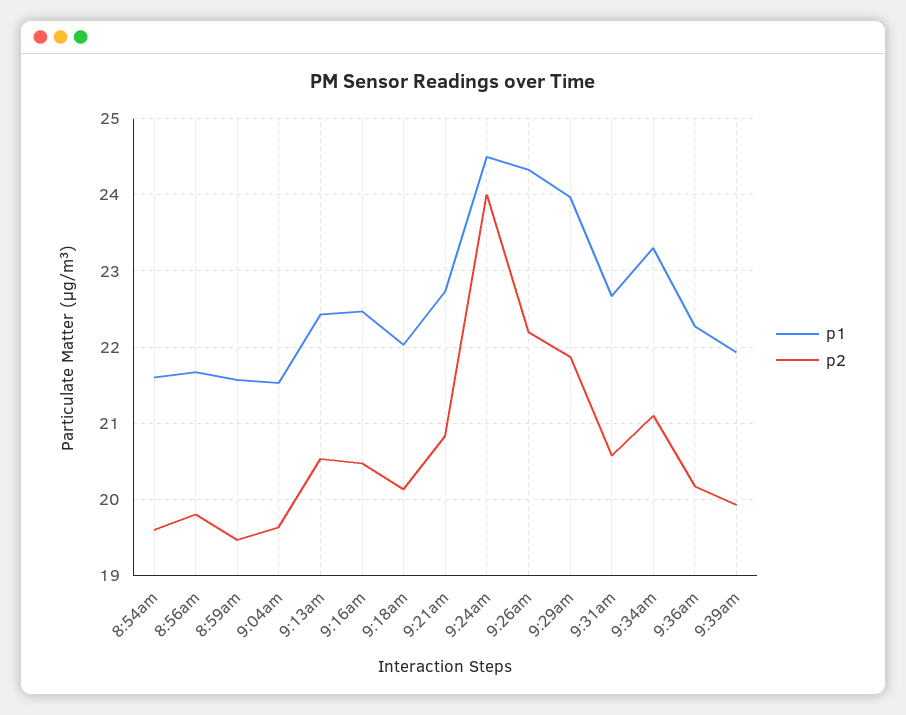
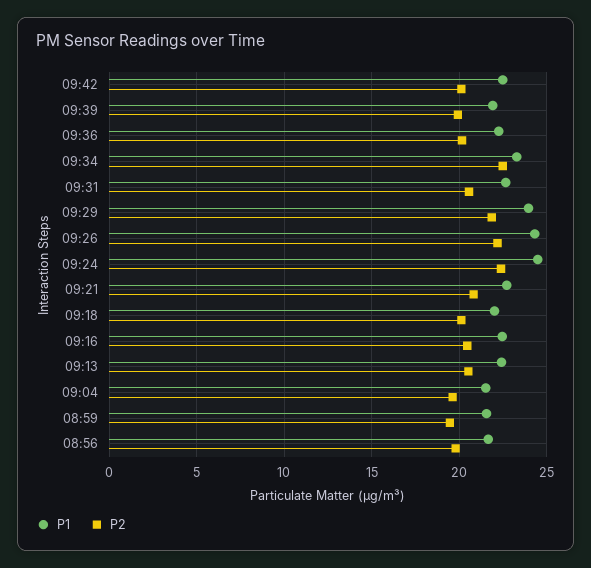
p1, 8:54am: 21.6 -> none
p2, 8:54am: 19.6 -> none
p2, 9:24am: 24 -> 22.5
p2, 9:34am: 21.1 -> 22.5
p1, 09:42: none -> 22.5
p2, 09:42: none -> 20

